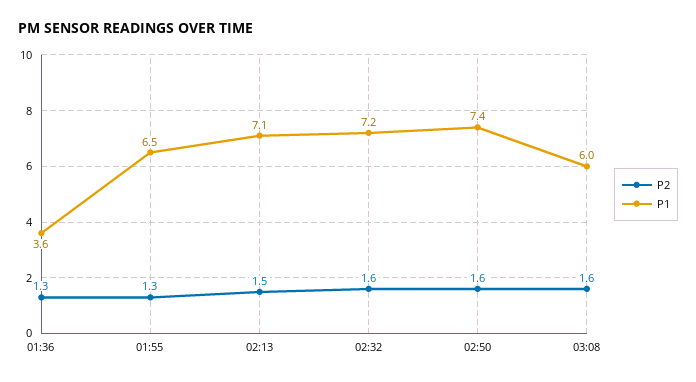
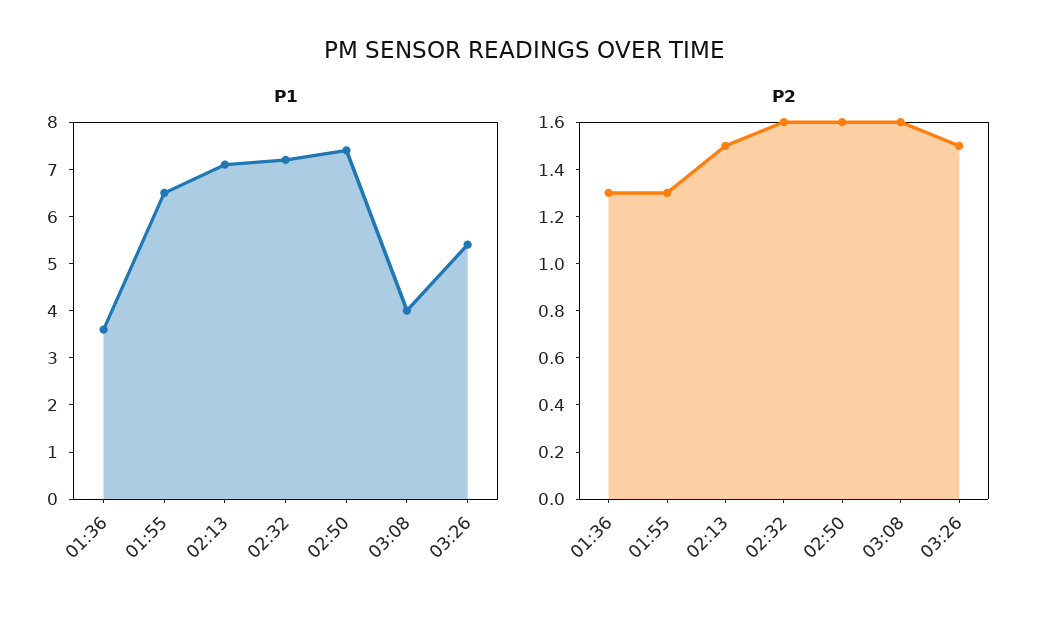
P1, 03:08: 6 -> 4
P1, 03:26: none -> 5.5
P2, 03:26: none -> 1.5

